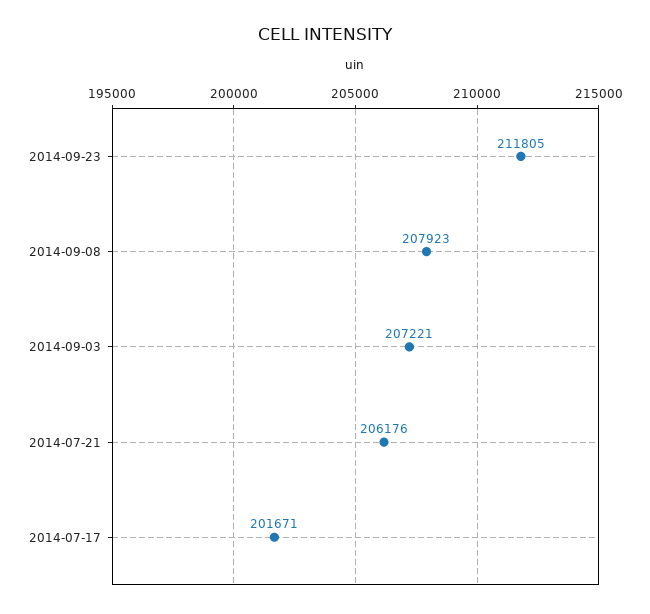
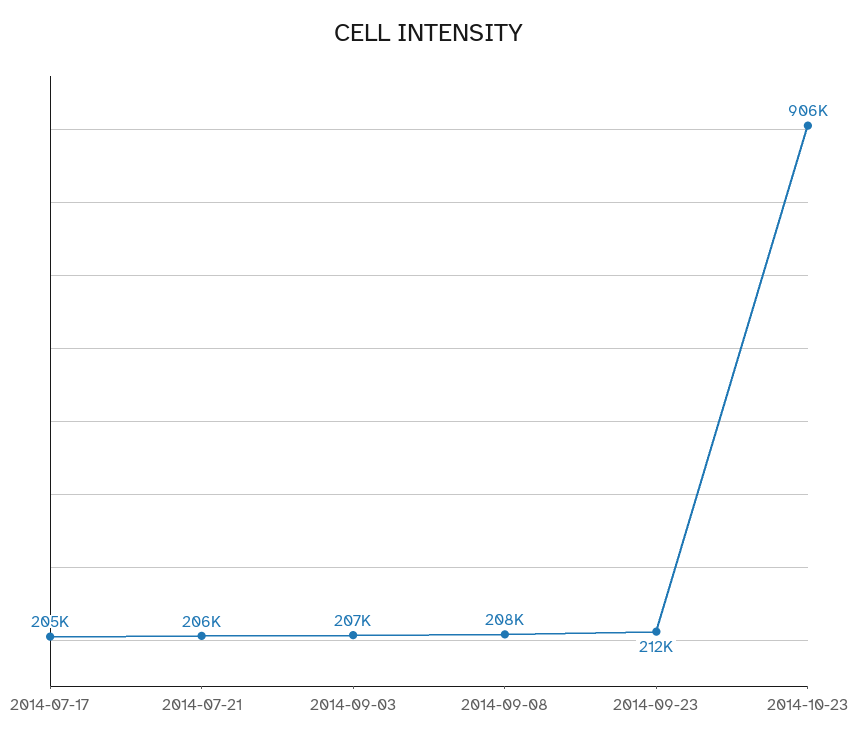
2014-07-17: 201671 -> 205000
2014-10-23: none -> 906000

